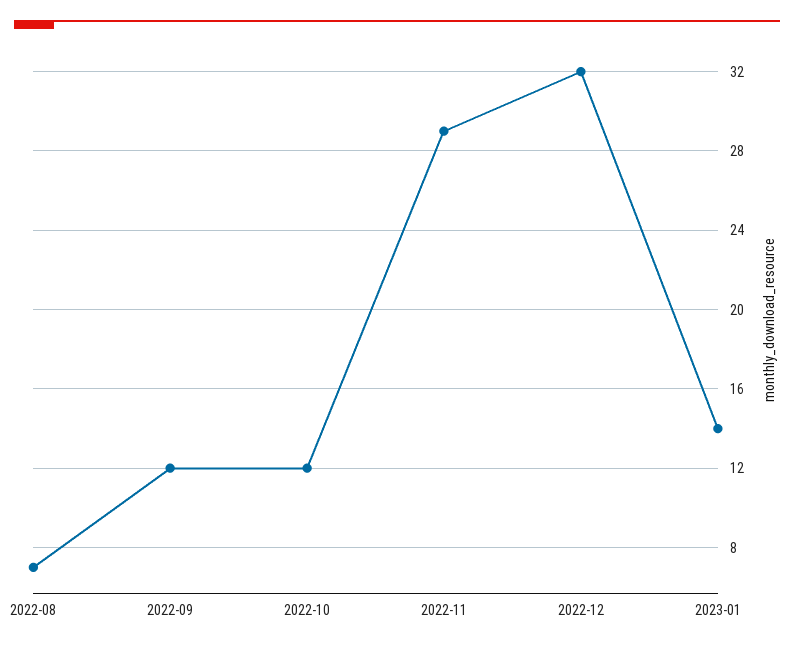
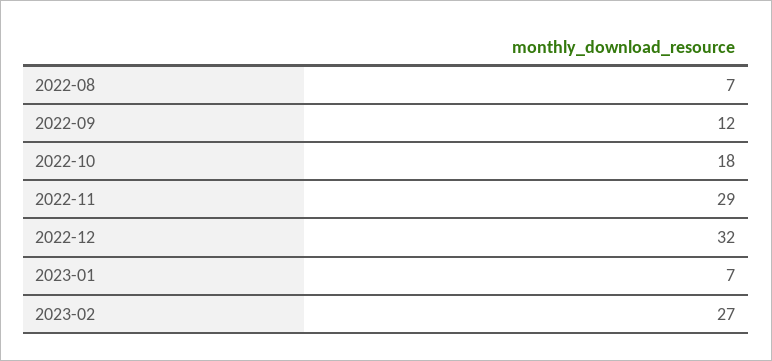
2022-10: 12 -> 18
2023-01: 14 -> 7
2023-02: none -> 27

